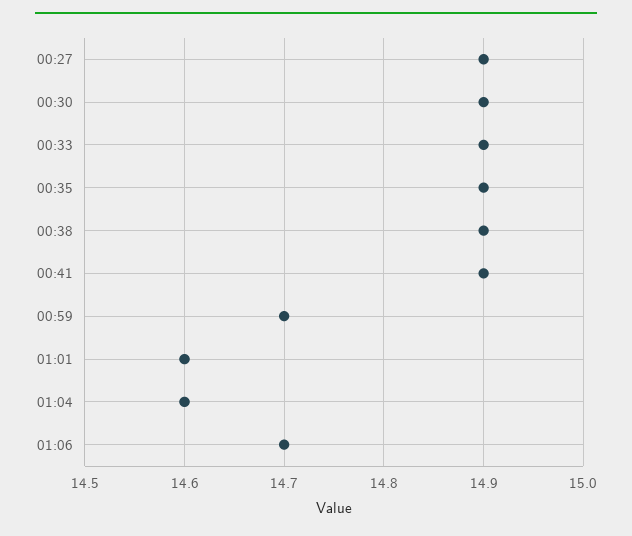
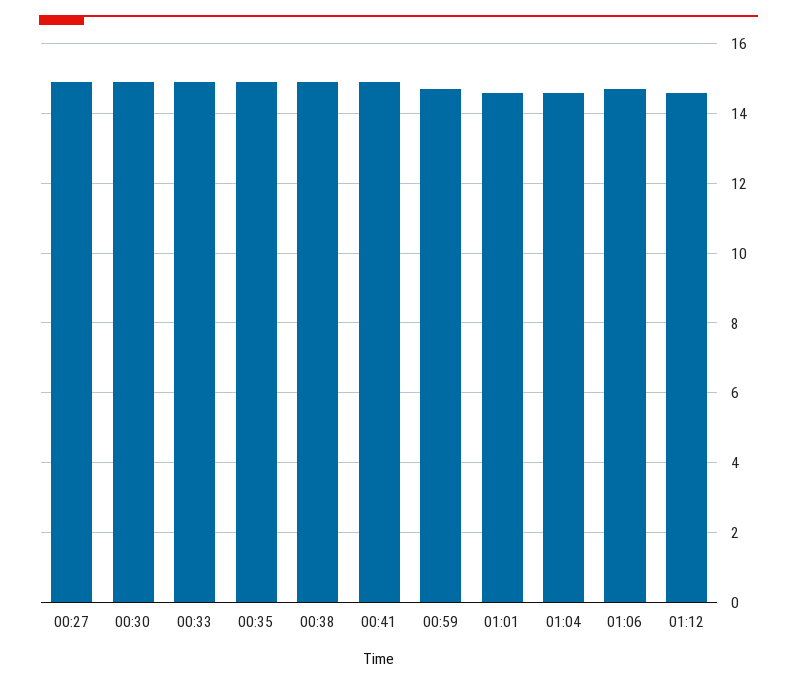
01:12: none -> 14.5

